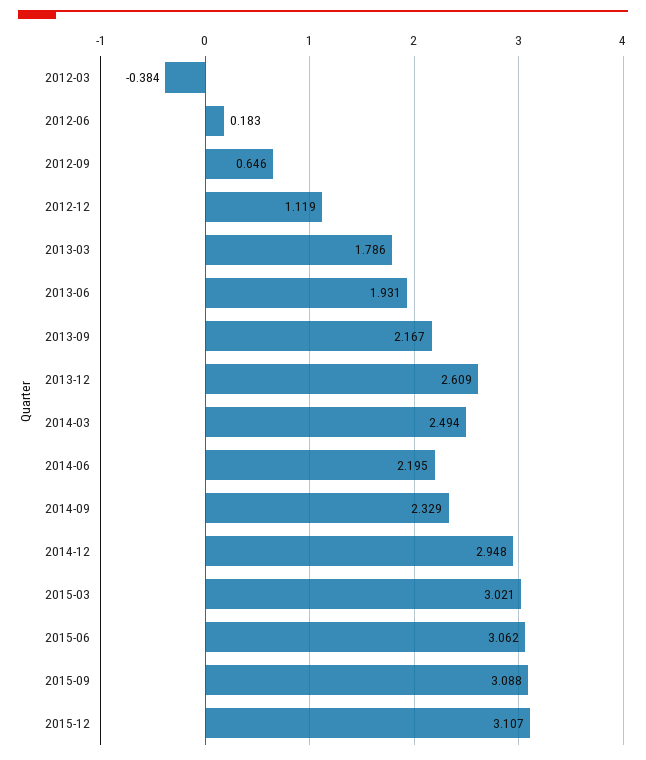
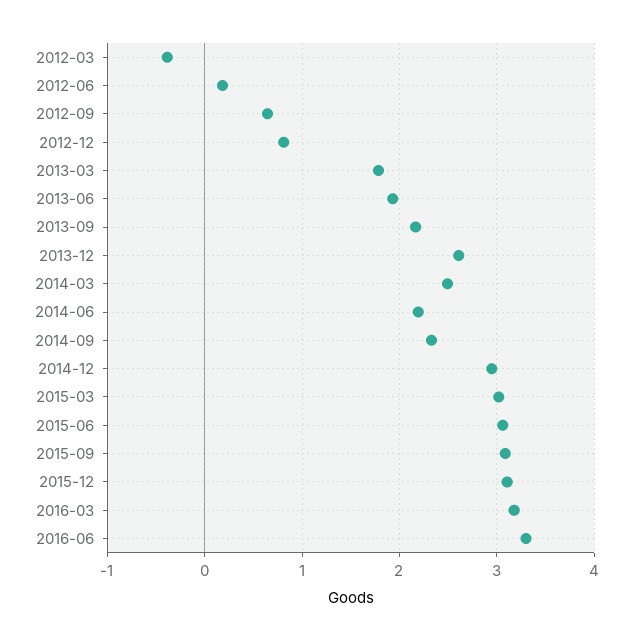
2012-12: 1.119 -> 0.8
2016-03: none -> 3.2
2016-06: none -> 3.3

